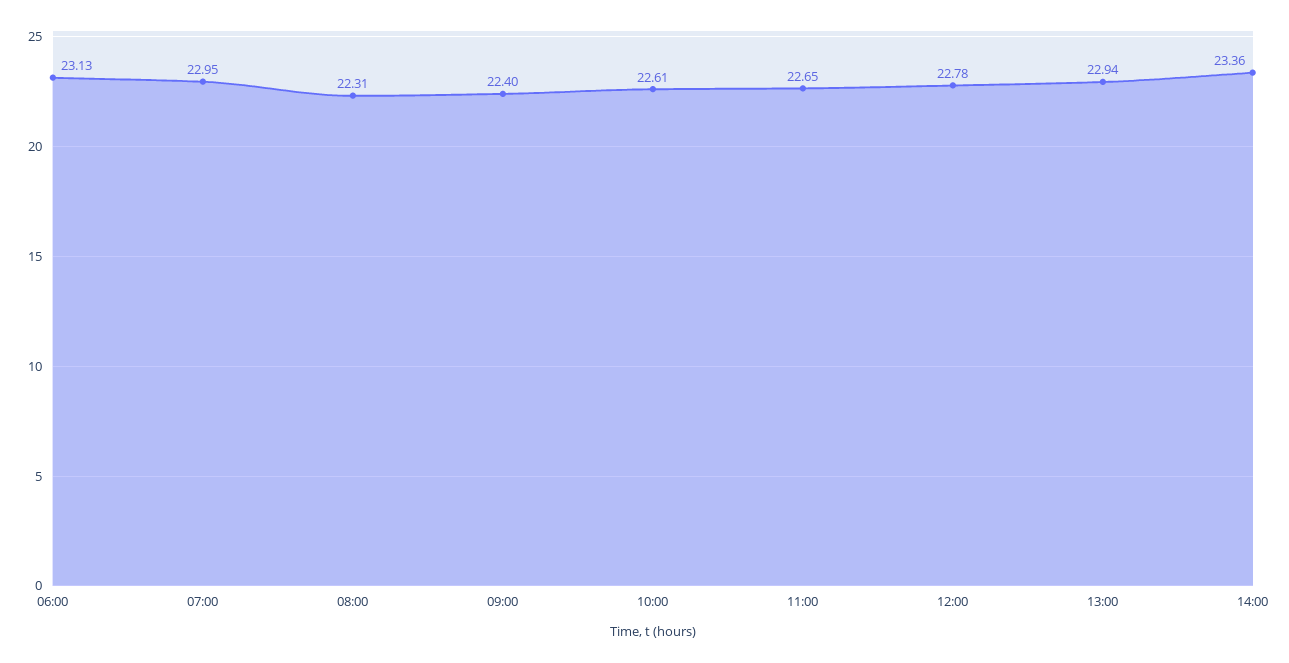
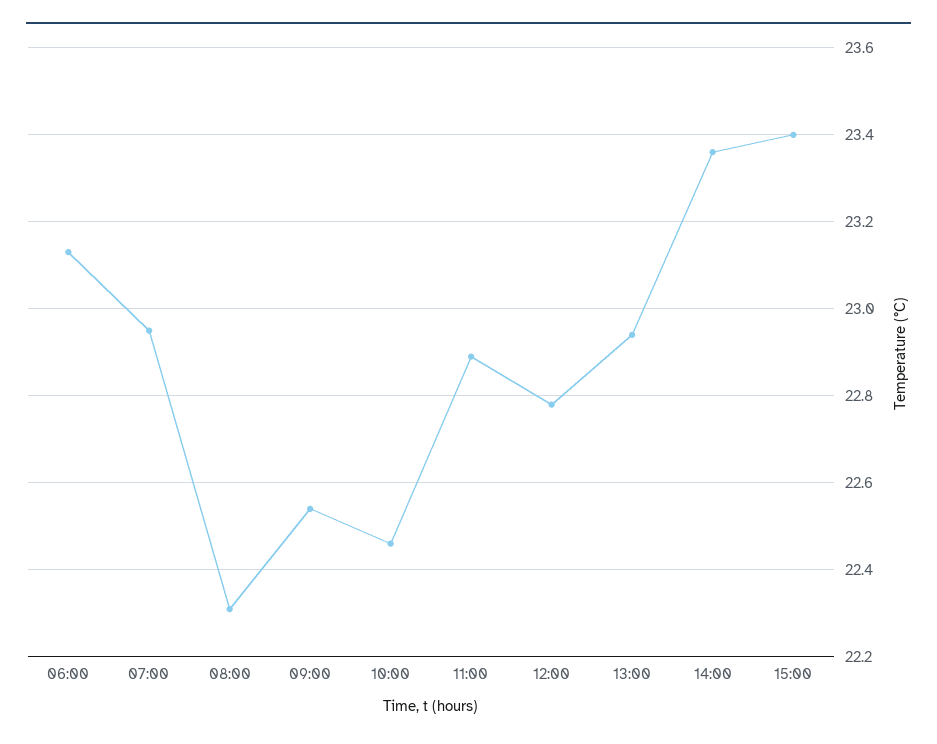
09:00: 22.4 -> 22.55
10:00: 22.61 -> 22.45
11:00: 22.65 -> 22.9
15:00: none -> 23.4

